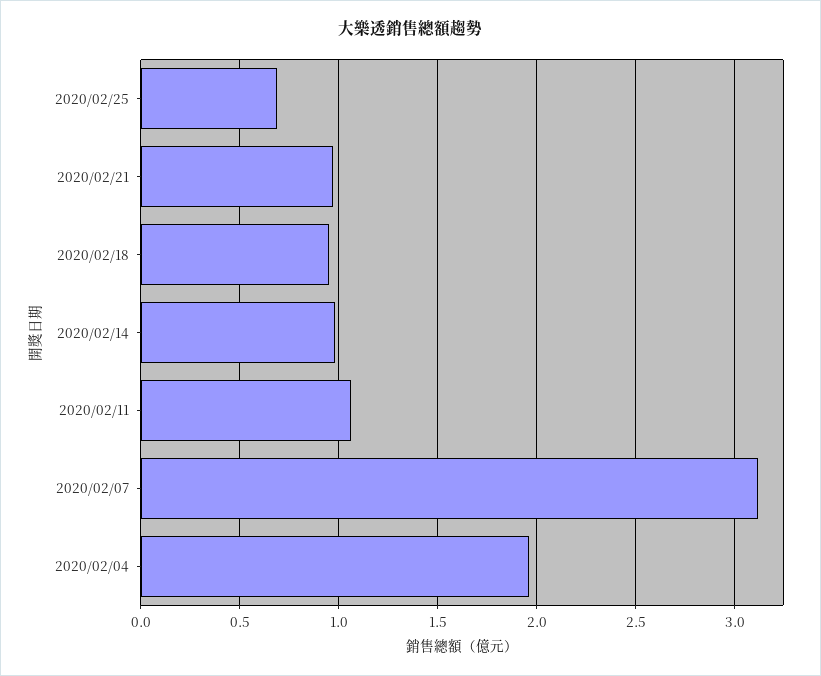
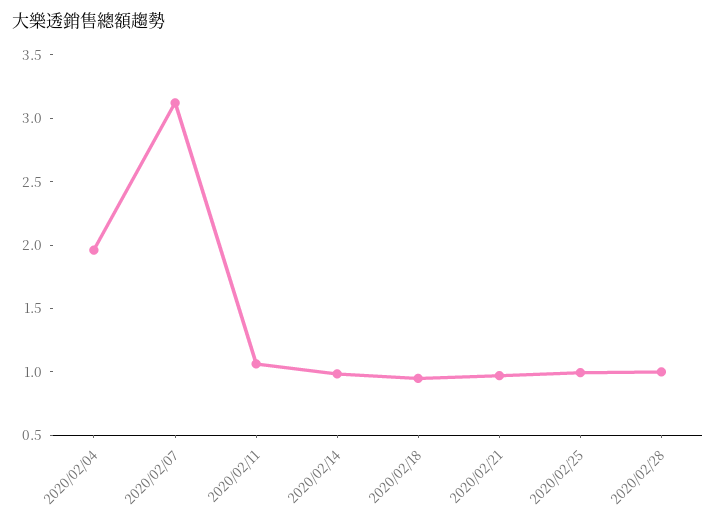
2020/02/25: 0.7 -> 1
2020/02/28: none -> 1

